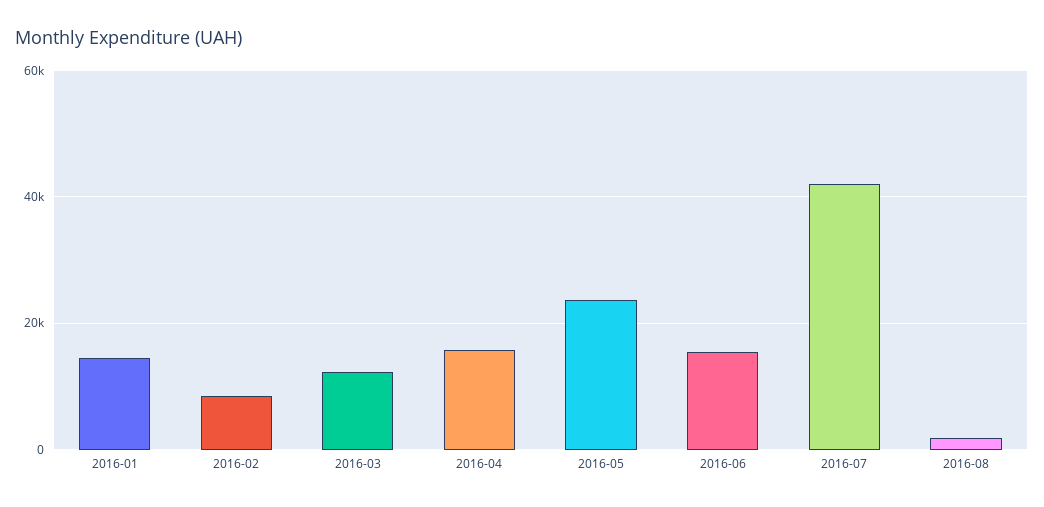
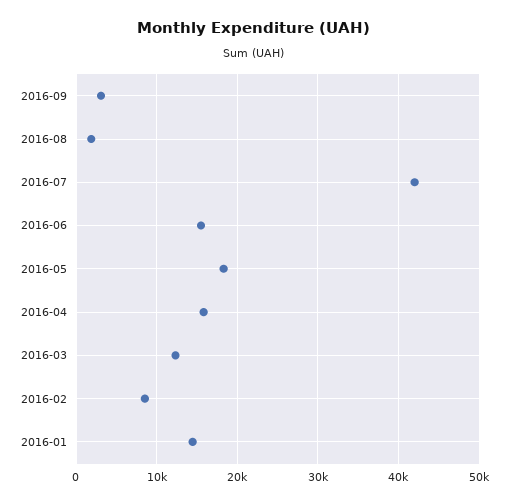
2016-05: 24000 -> 18000
2016-09: none -> 3000

